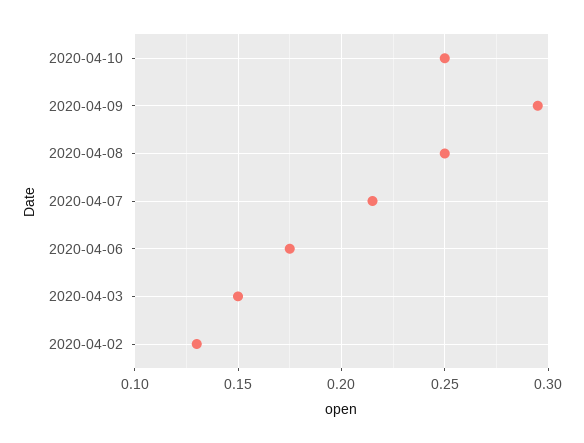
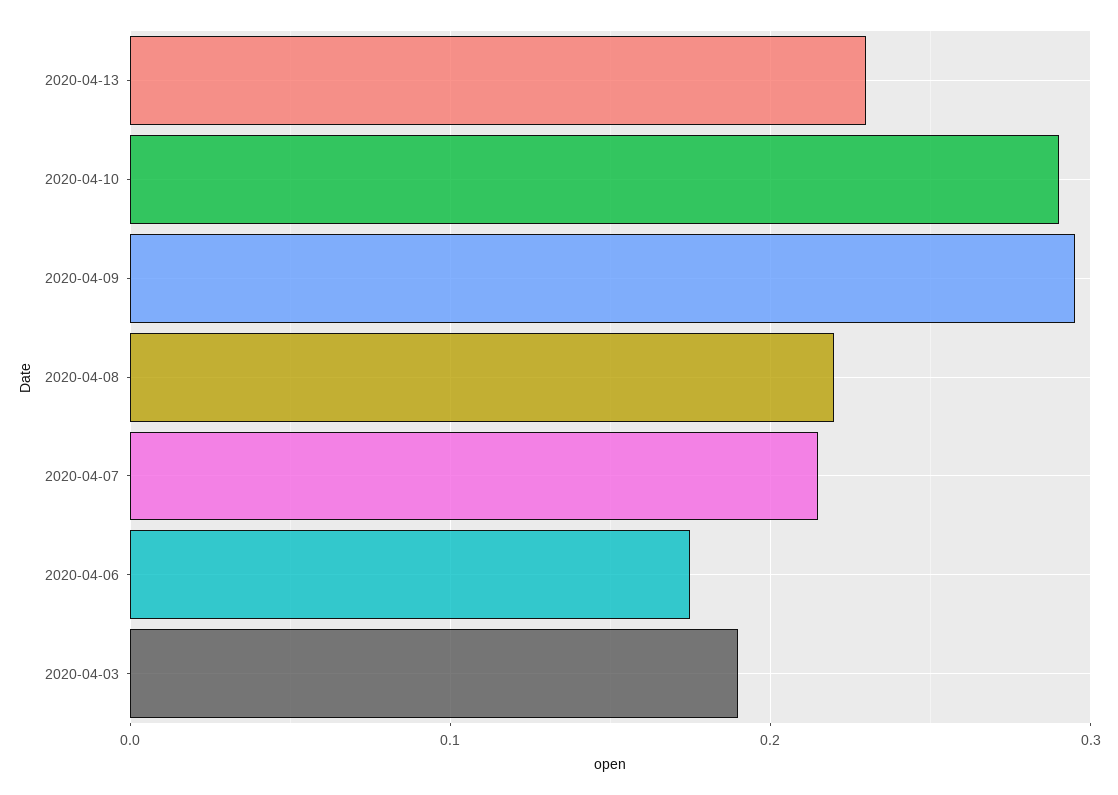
2020-04-10: 0.25 -> 0.29
2020-04-08: 0.25 -> 0.22
2020-04-03: 0.15 -> 0.19
2020-04-02: 0.13 -> none
2020-04-13: none -> 0.23

